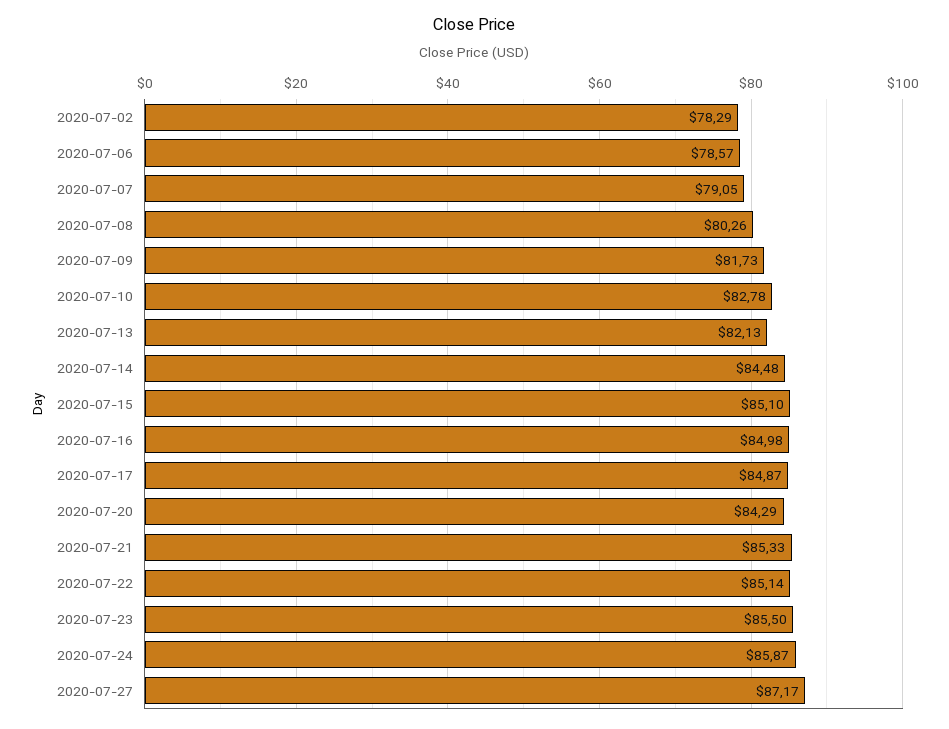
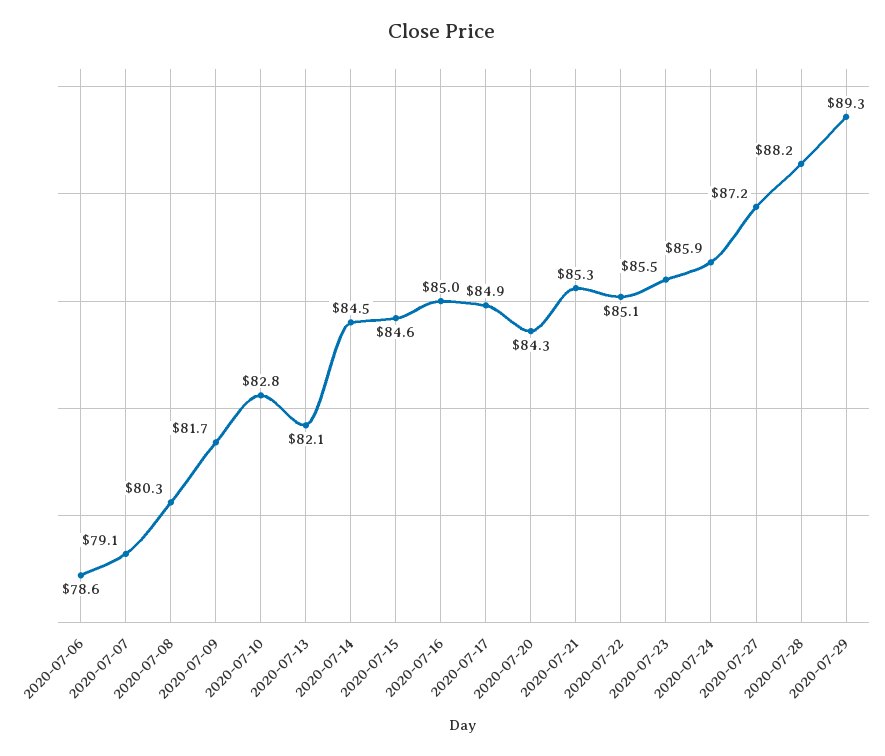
2020-07-02: 78.29 -> none
2020-07-15: 85.1 -> 84.6
2020-07-28: none -> 88.2
2020-07-29: none -> 89.3

